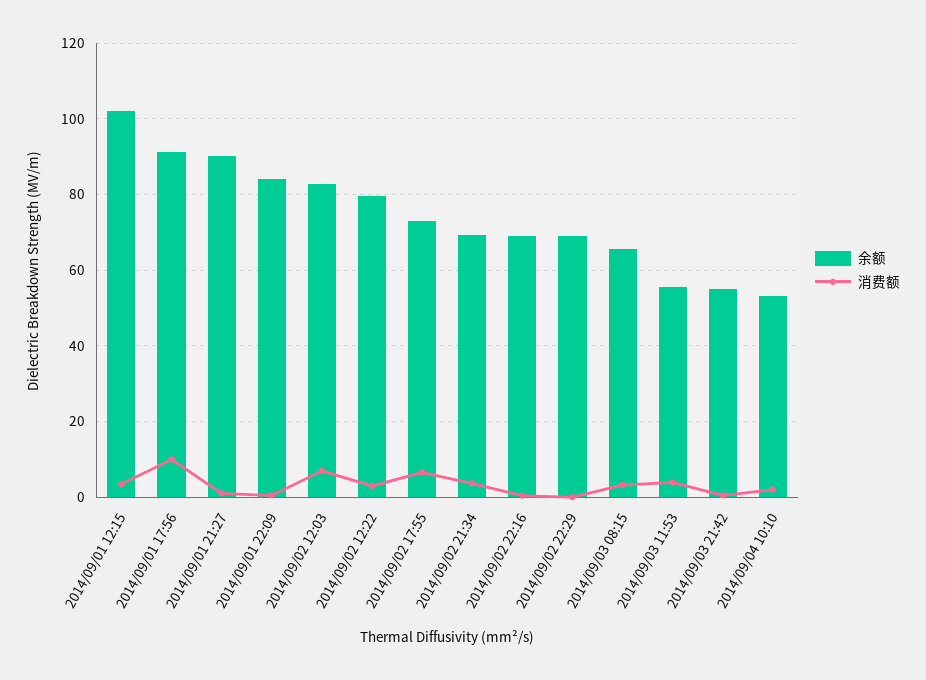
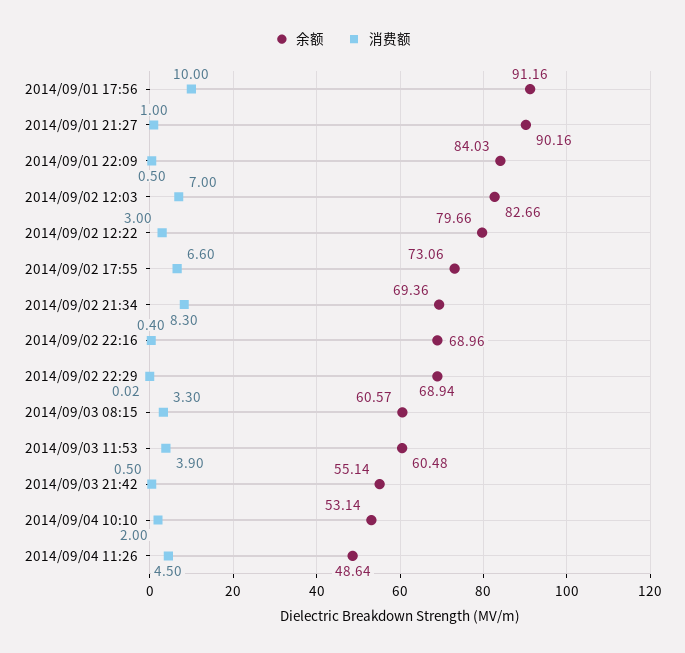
余额, 2014/09/01 12:15: 102 -> none
消费额, 2014/09/01 12:15: 4 -> none
消费额, 2014/09/02 21:34: 4 -> 8.3
余额, 2014/09/03 08:15: 66 -> 60.57
余额, 2014/09/03 11:53: 56 -> 60.48
余额, 2014/09/04 11:26: none -> 48.64
消费额, 2014/09/04 11:26: none -> 4.5

